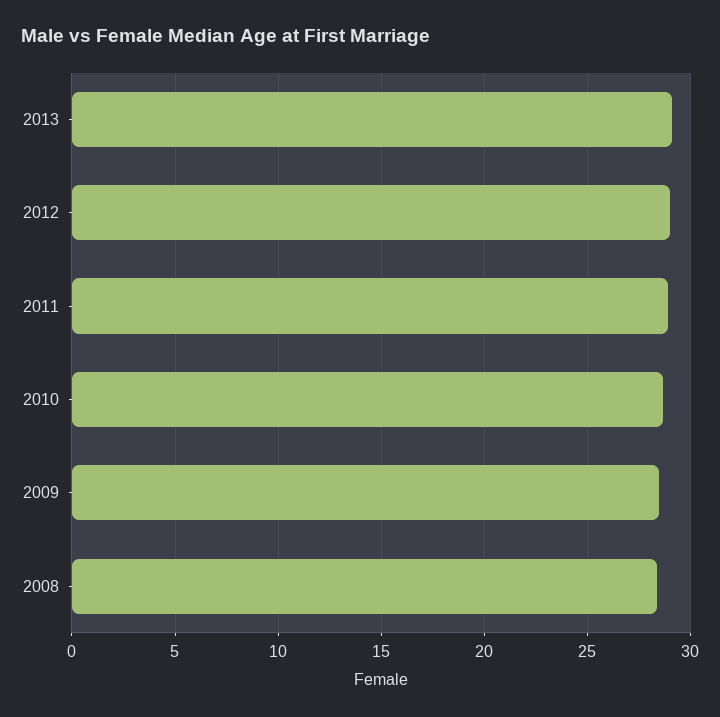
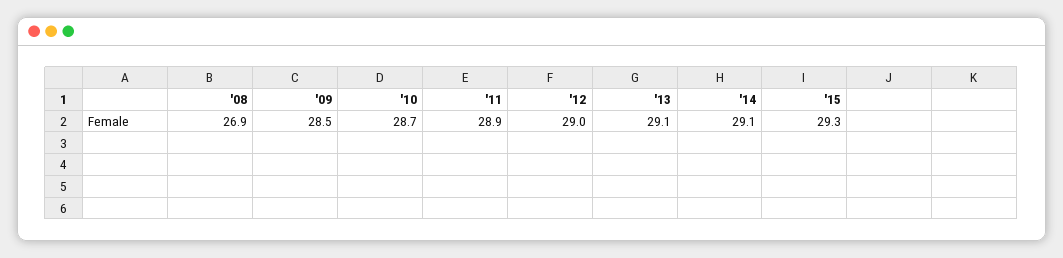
2008: 28.5 -> 26.9
'14: none -> 29.1
'15: none -> 29.3

